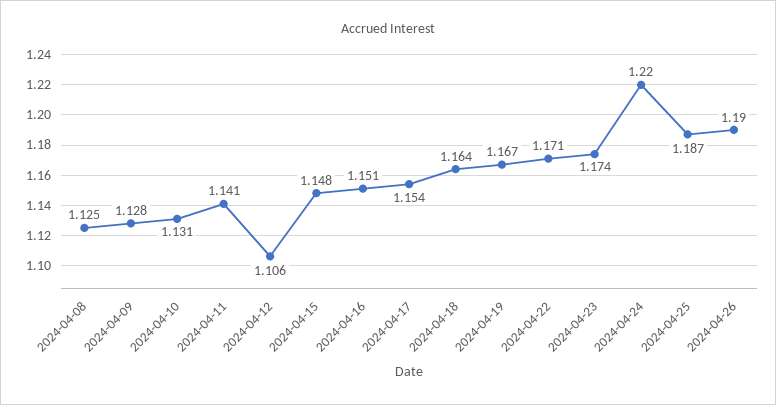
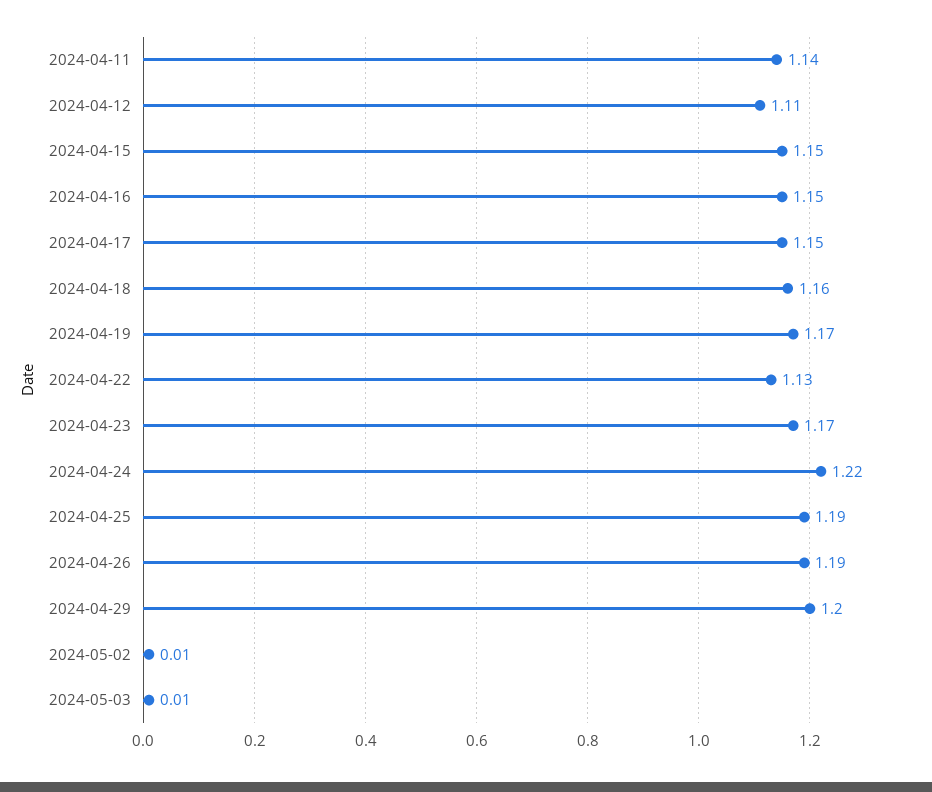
2024-04-08: 1.125 -> none
2024-04-09: 1.128 -> none
2024-04-10: 1.131 -> none
2024-04-22: 1.171 -> 1.13
2024-04-29: none -> 1.2
2024-05-02: none -> 0.01
2024-05-03: none -> 0.01

